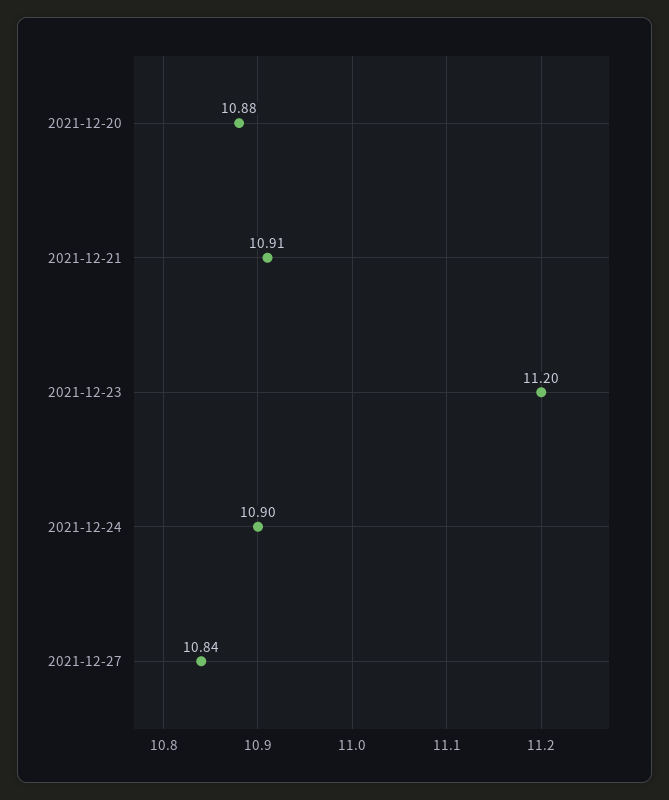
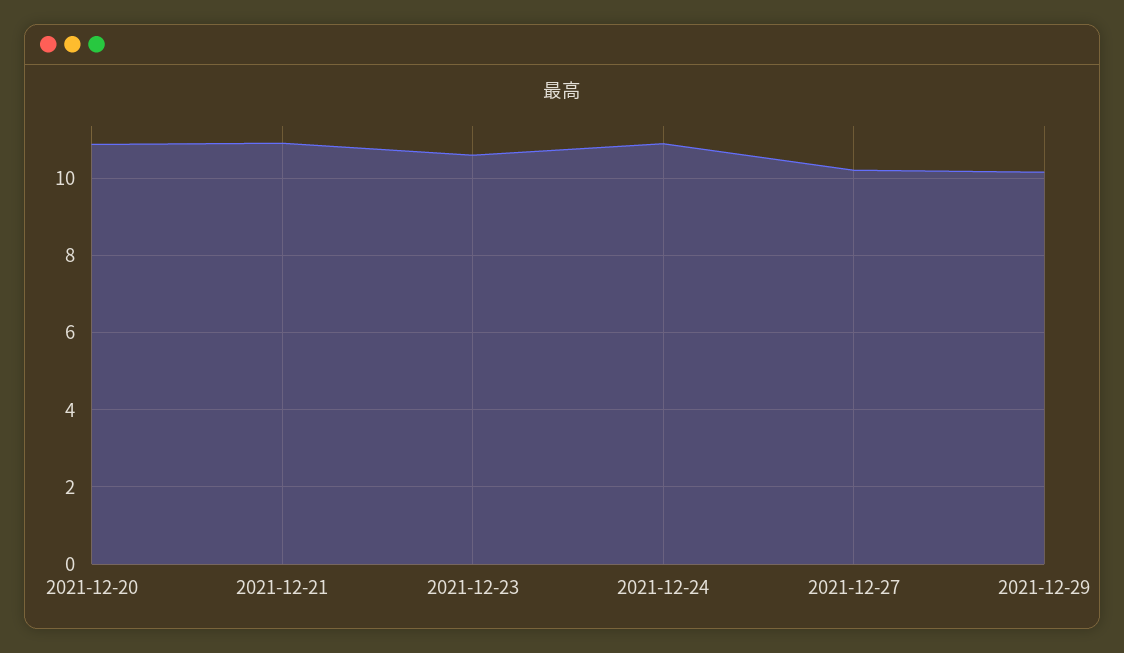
2021-12-23: 11.2 -> 10.6
2021-12-27: 10.84 -> 10.2
2021-12-29: none -> 10.2

